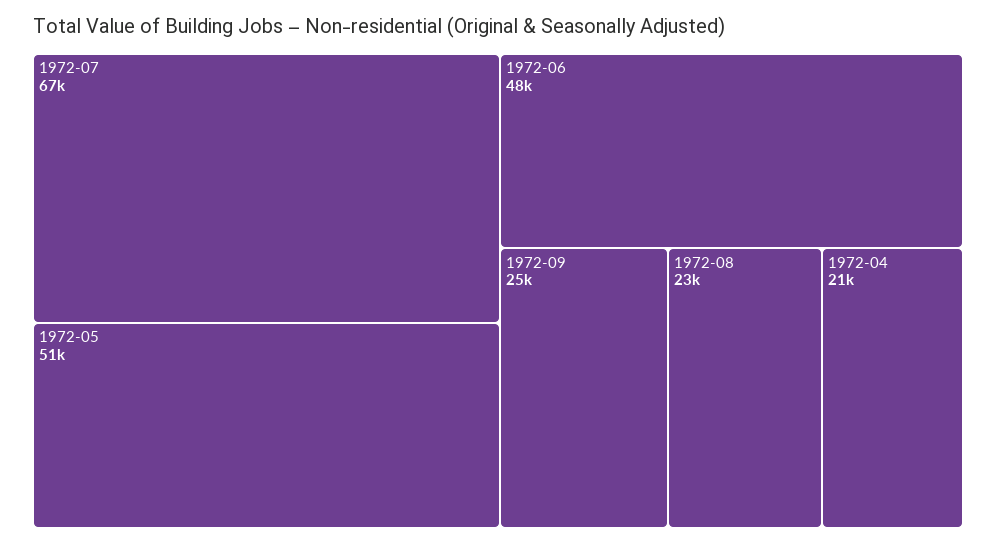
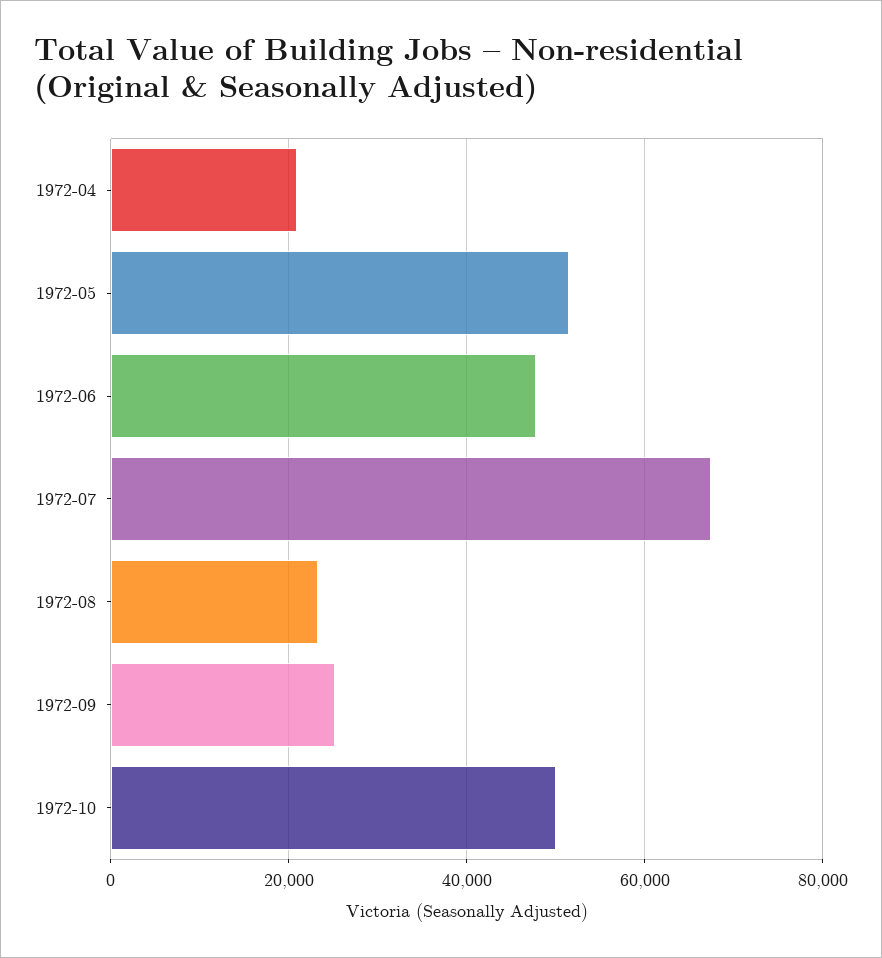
1972-10: none -> 50000

